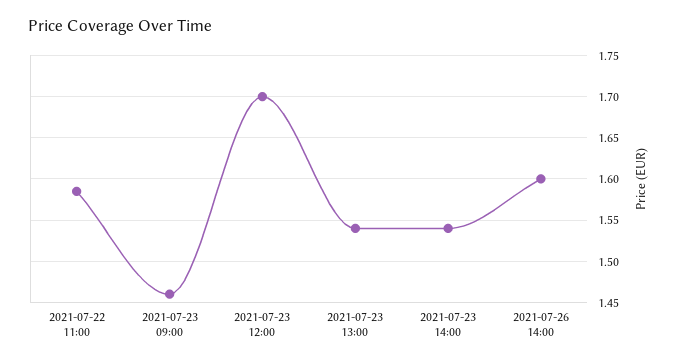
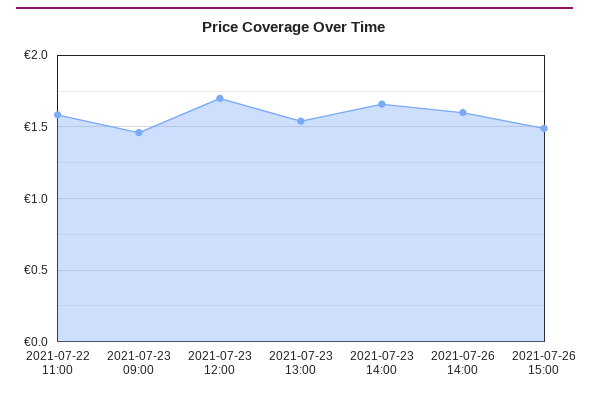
2021-07-23 14:00: 1.54 -> 1.65
2021-07-26 15:00: none -> 1.5

